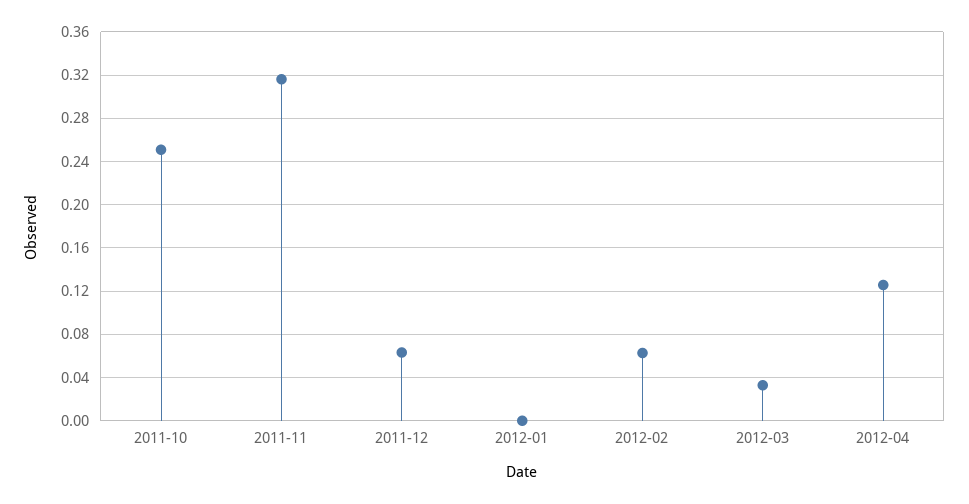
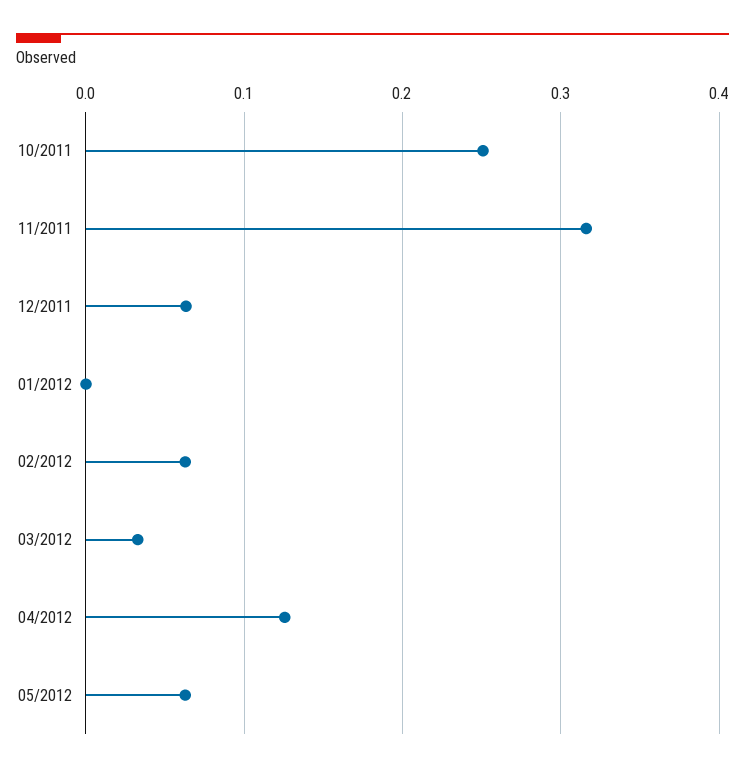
05/2012: none -> 0.06

